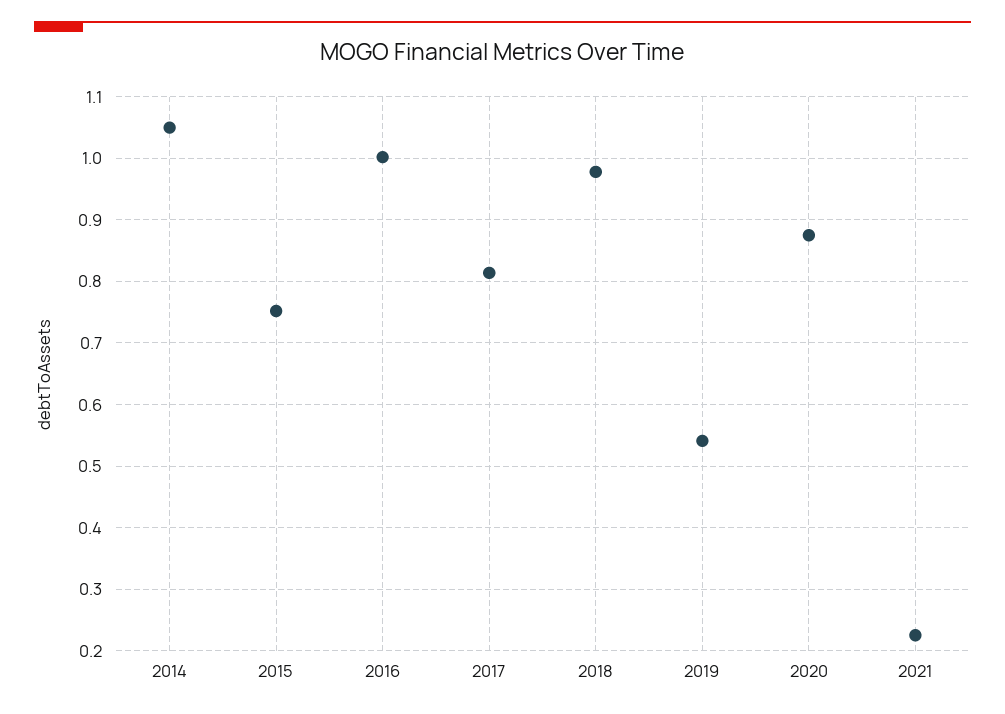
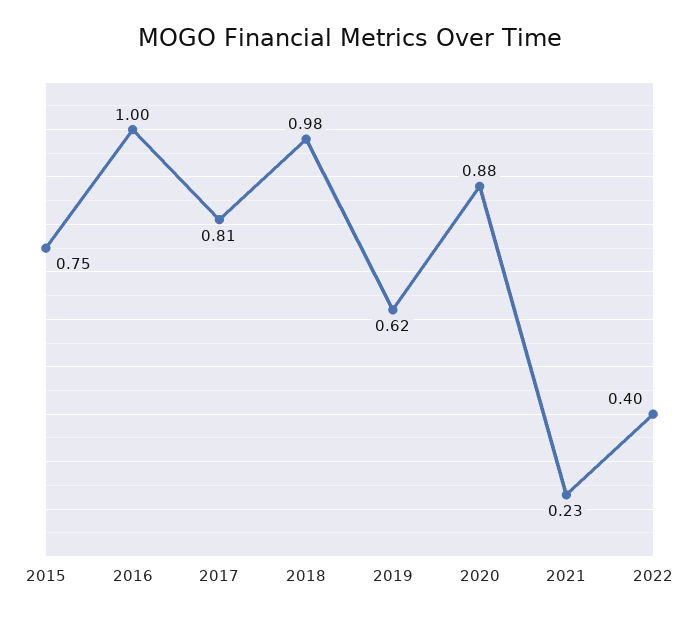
2014: 1.05 -> none
2019: 0.54 -> 0.62
2022: none -> 0.4

